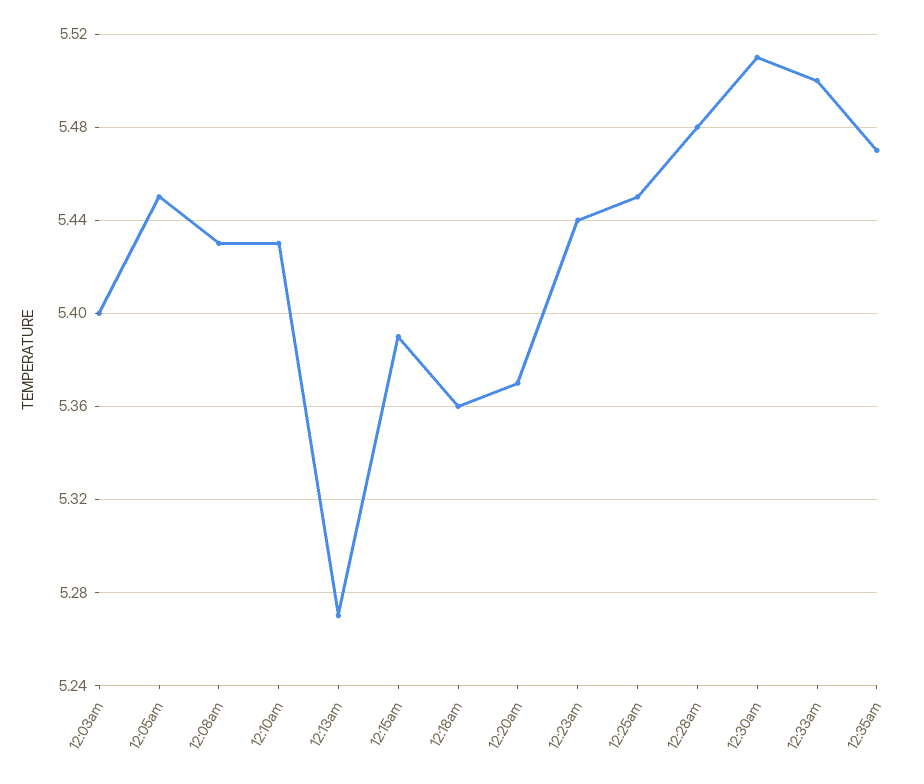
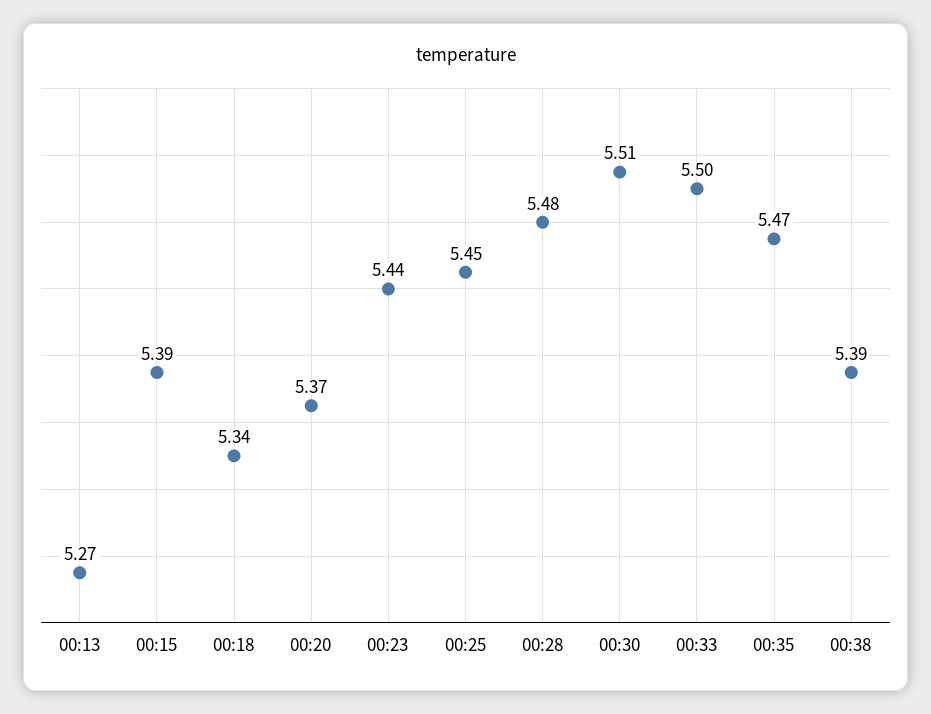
12:03am: 5.4 -> none
12:05am: 5.45 -> none
12:08am: 5.43 -> none
12:10am: 5.43 -> none
12:18am: 5.36 -> 5.34
00:38: none -> 5.39

